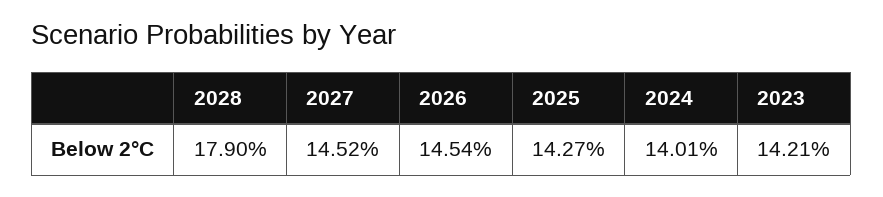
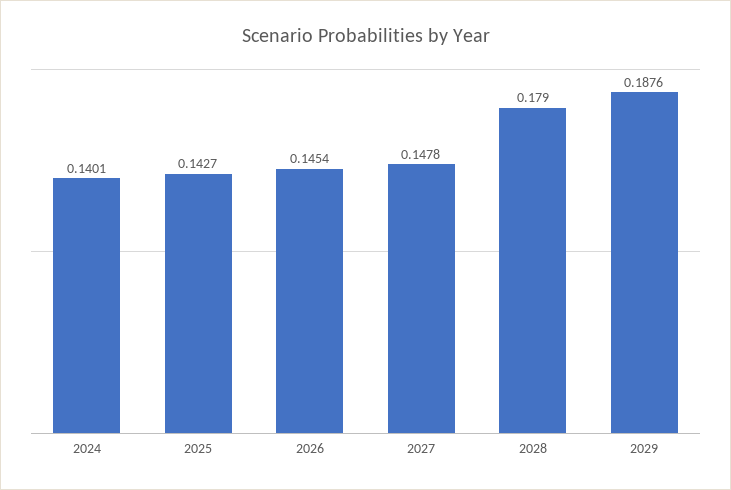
2027: 0.1452 -> 0.1478
2023: 0.1421 -> none
2029: none -> 0.1876

